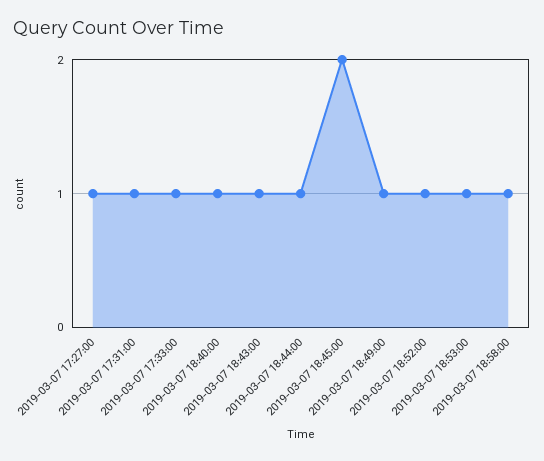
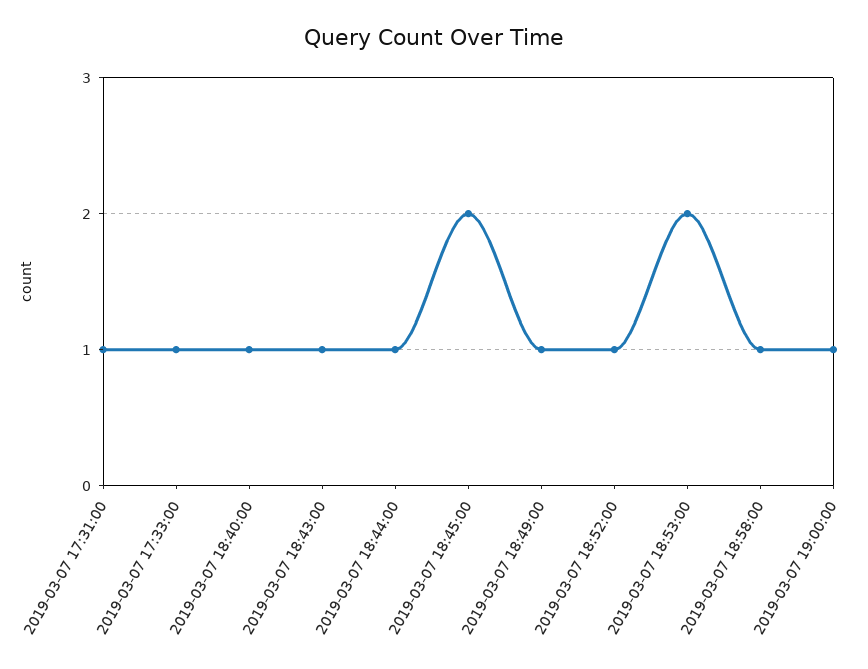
2019-03-07 17:27:00: 1 -> none
2019-03-07 18:53:00: 1 -> 2
2019-03-07 19:00:00: none -> 1

